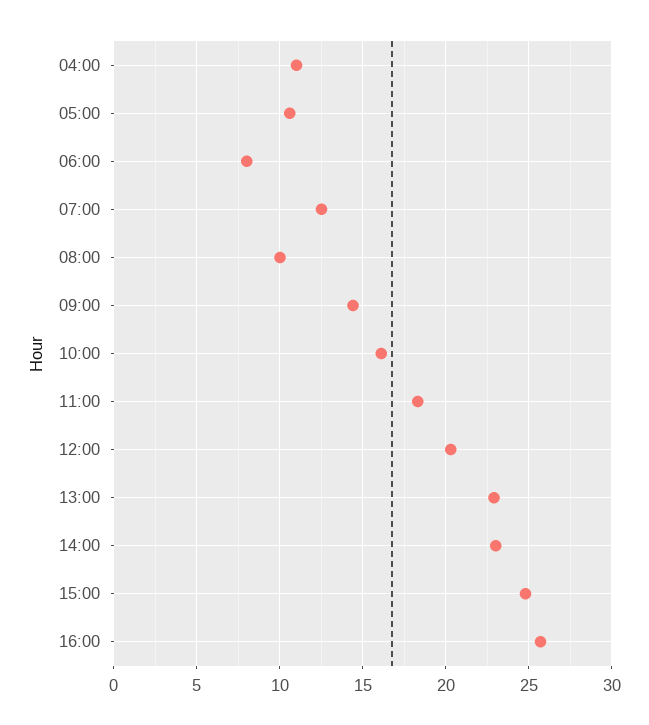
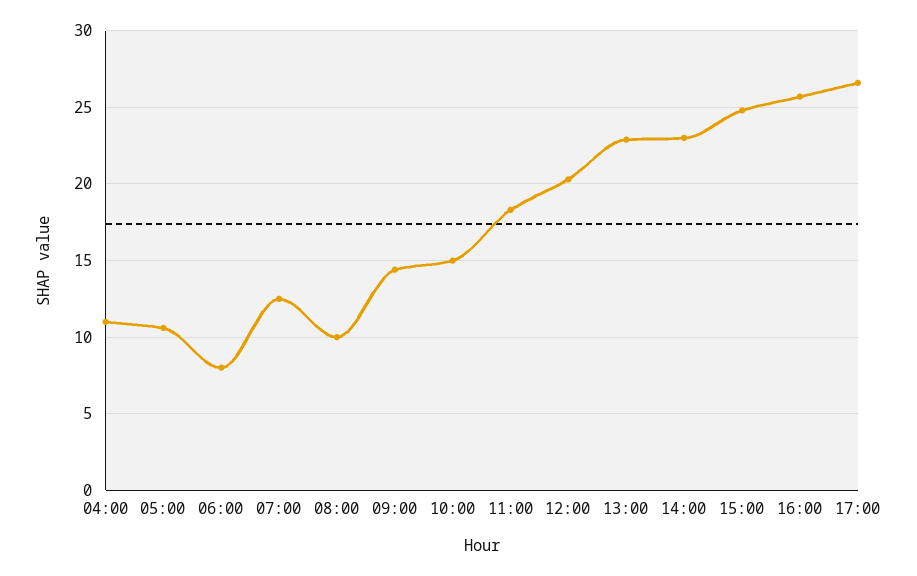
10:00: 16 -> 15
17:00: none -> 26.5

